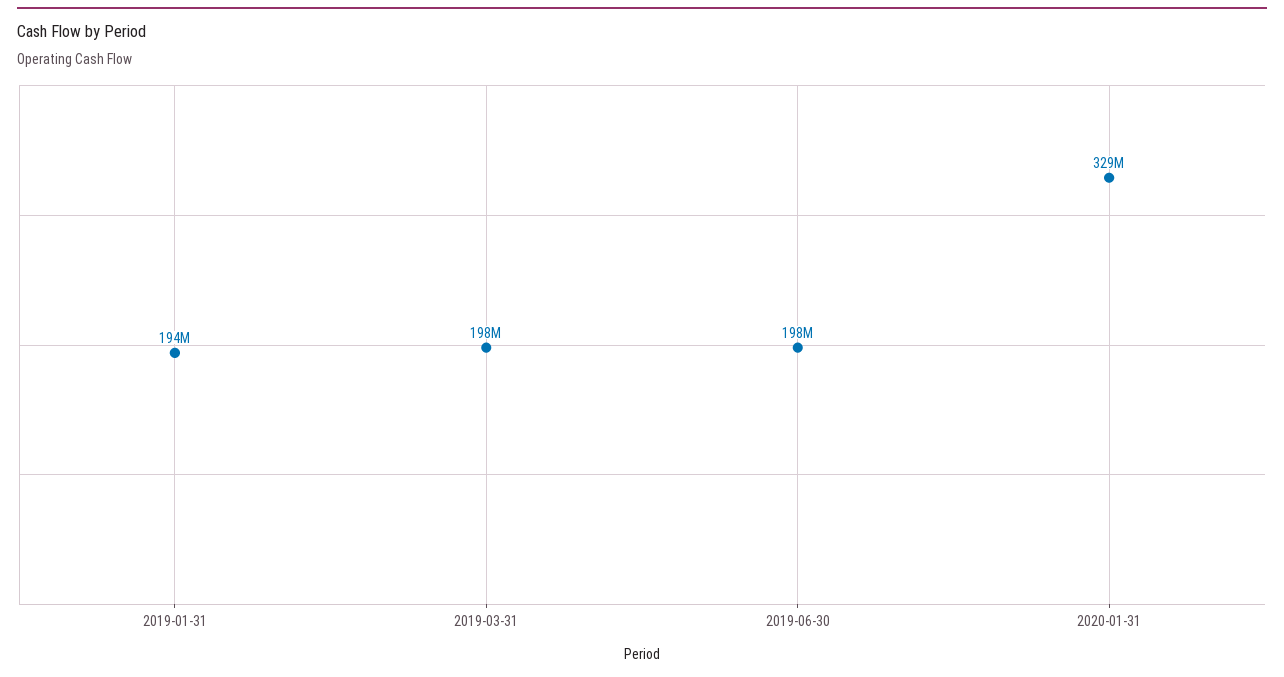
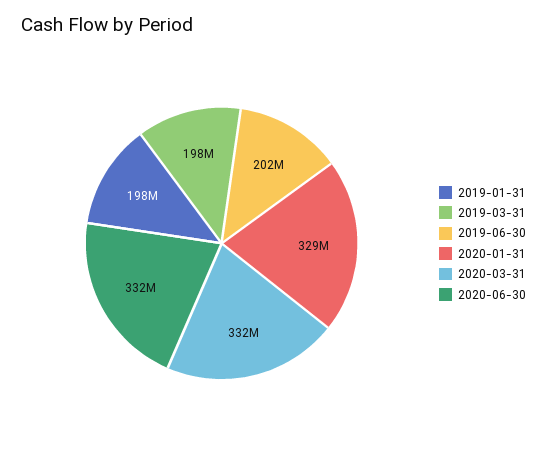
2019-01-31: 194000000 -> 198000000
2019-06-30: 198000000 -> 202000000
2020-03-31: none -> 332000000
2020-06-30: none -> 332000000

